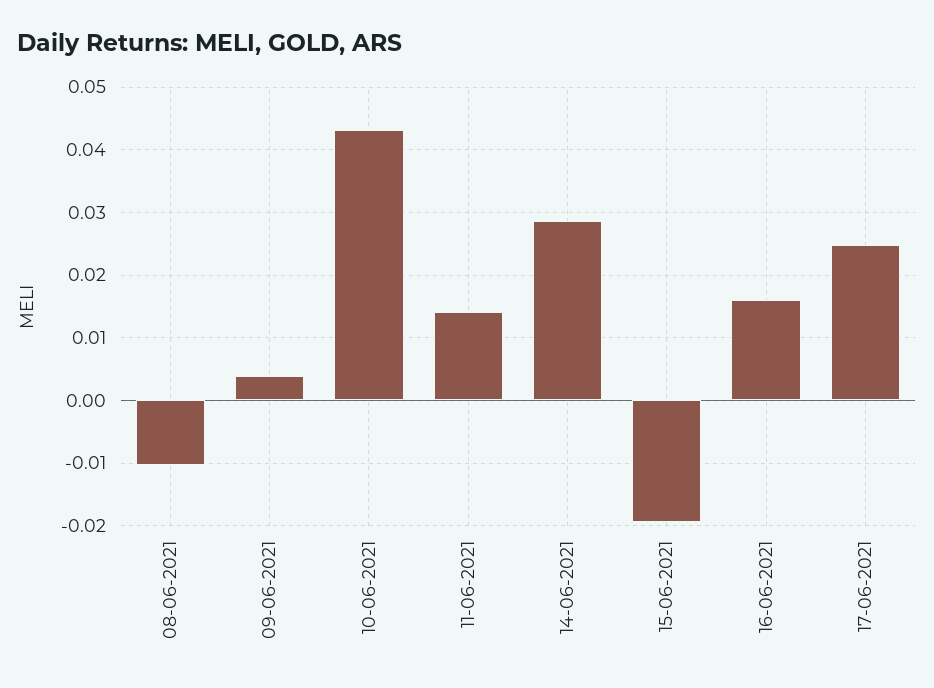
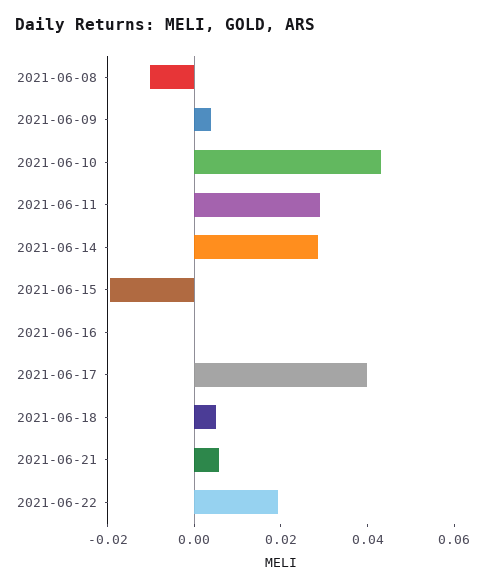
11-06-2021: 0.014 -> 0.03
16-06-2021: 0.016 -> 0
17-06-2021: 0.025 -> 0.04
2021-06-18: none -> 0.005
2021-06-21: none -> 0.005
2021-06-22: none -> 0.02

